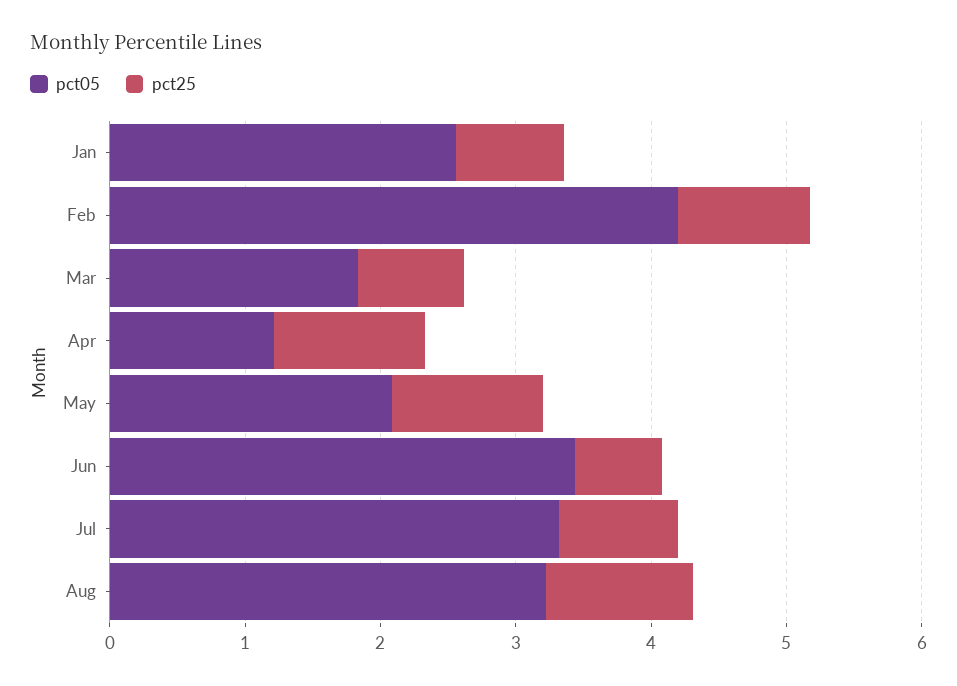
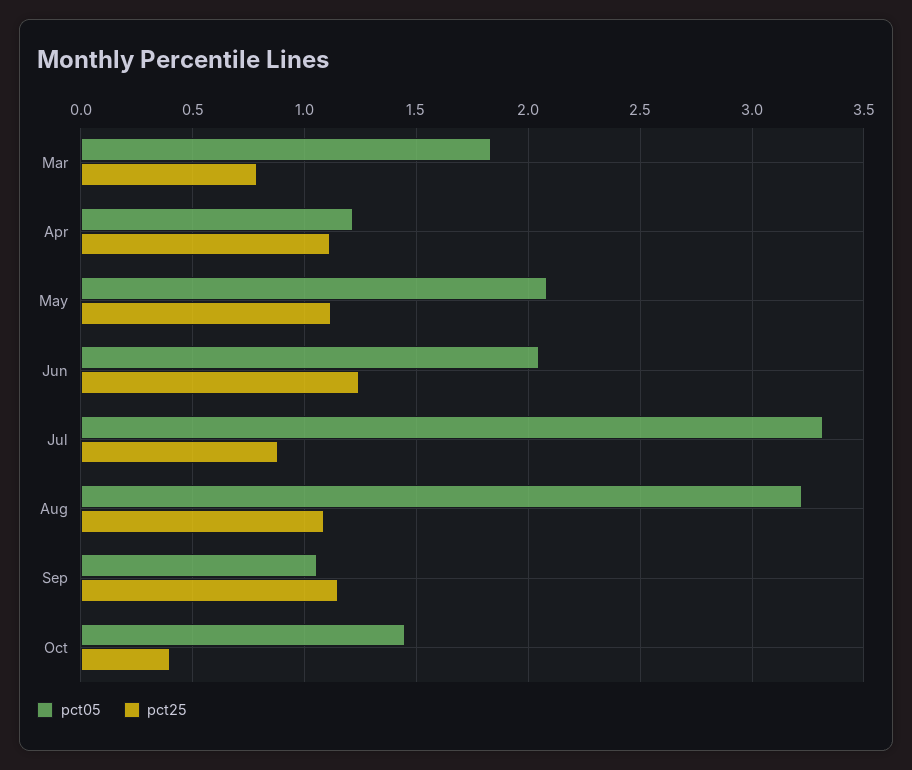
pct05, Jan: 2.6 -> none
pct25, Jan: 0.8 -> none
pct05, Feb: 4.2 -> none
pct25, Feb: 1 -> none
pct05, Jun: 3.4 -> 2.05
pct25, Jun: 0.6 -> 1.25
pct05, Sep: none -> 1.05
pct25, Sep: none -> 1.15
pct05, Oct: none -> 1.45
pct25, Oct: none -> 0.4

